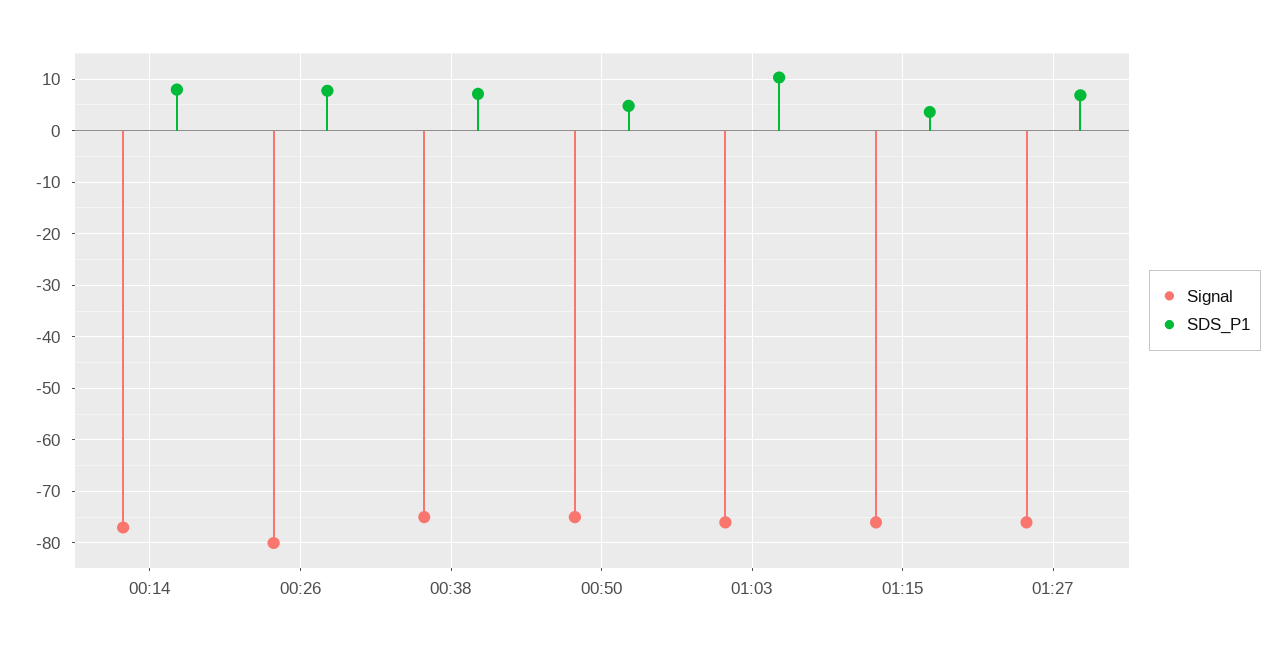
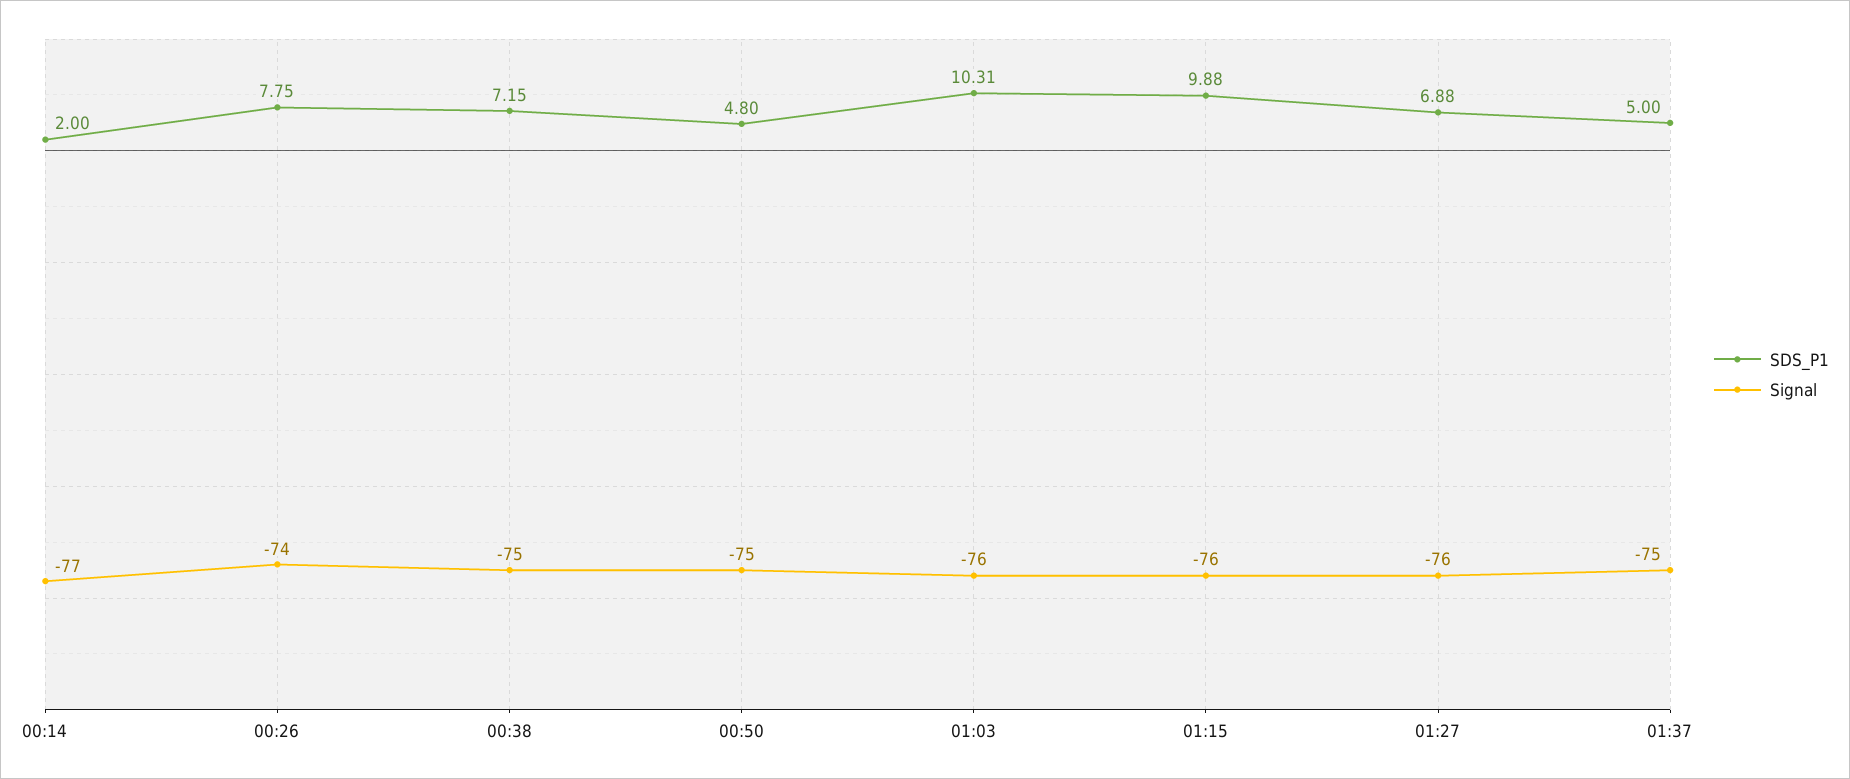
SDS_P1, 00:14: 8 -> 2
Signal, 00:26: -80 -> -74
SDS_P1, 01:15: 4 -> 9.88
SDS_P1, 01:37: none -> 5
Signal, 01:37: none -> -75

